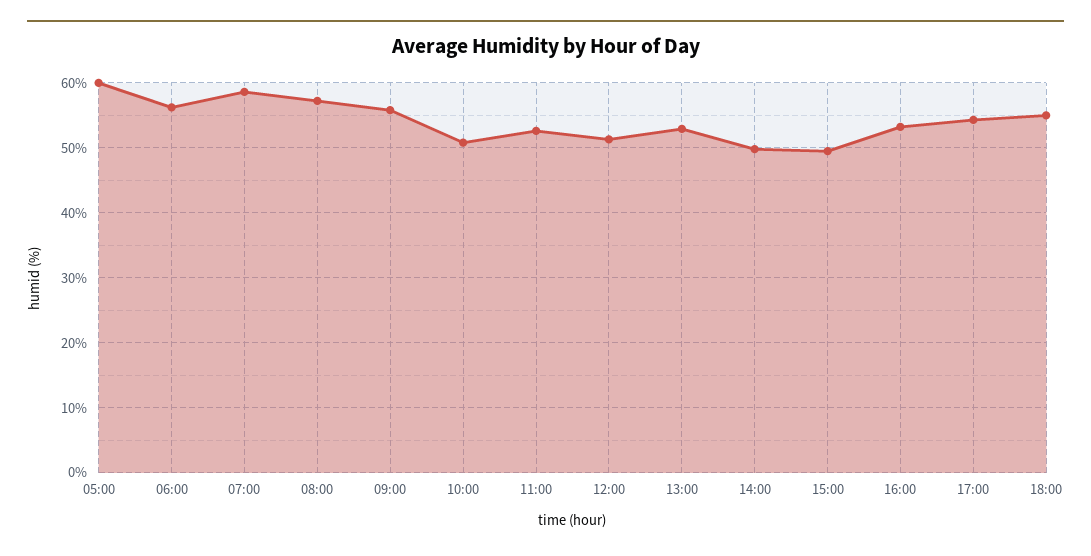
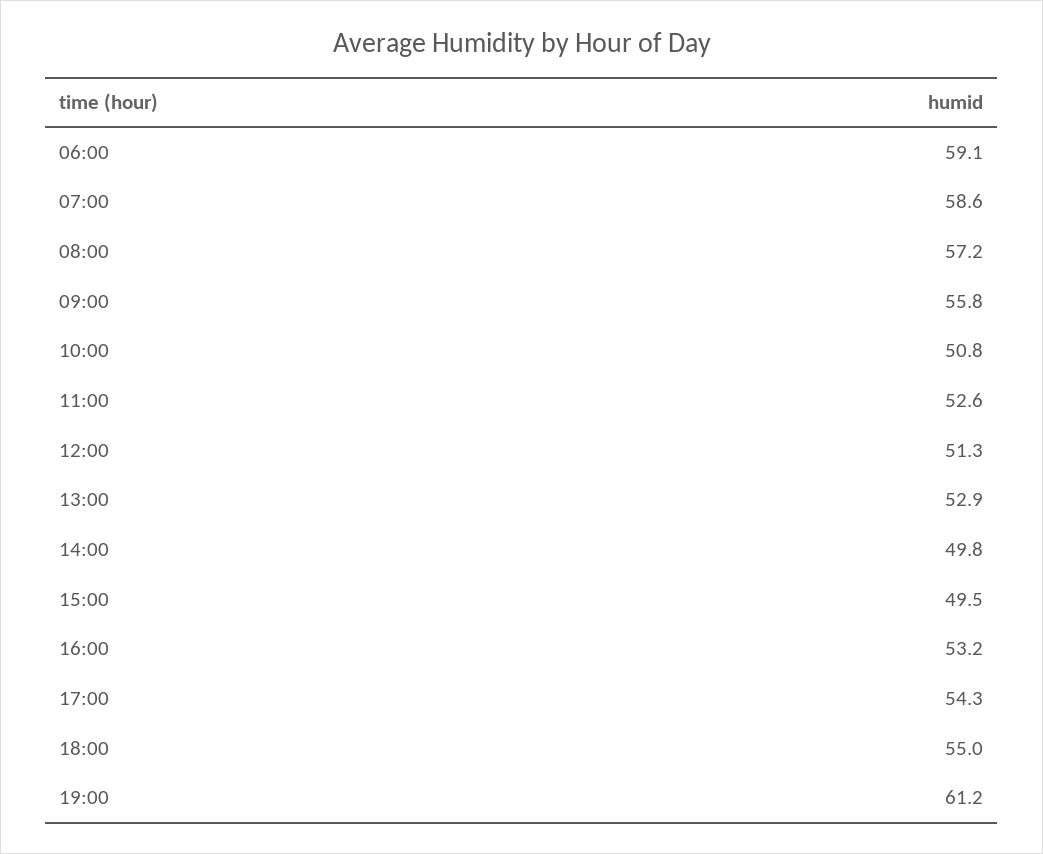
05:00: 60 -> none
06:00: 56 -> 59.1
19:00: none -> 61.2

